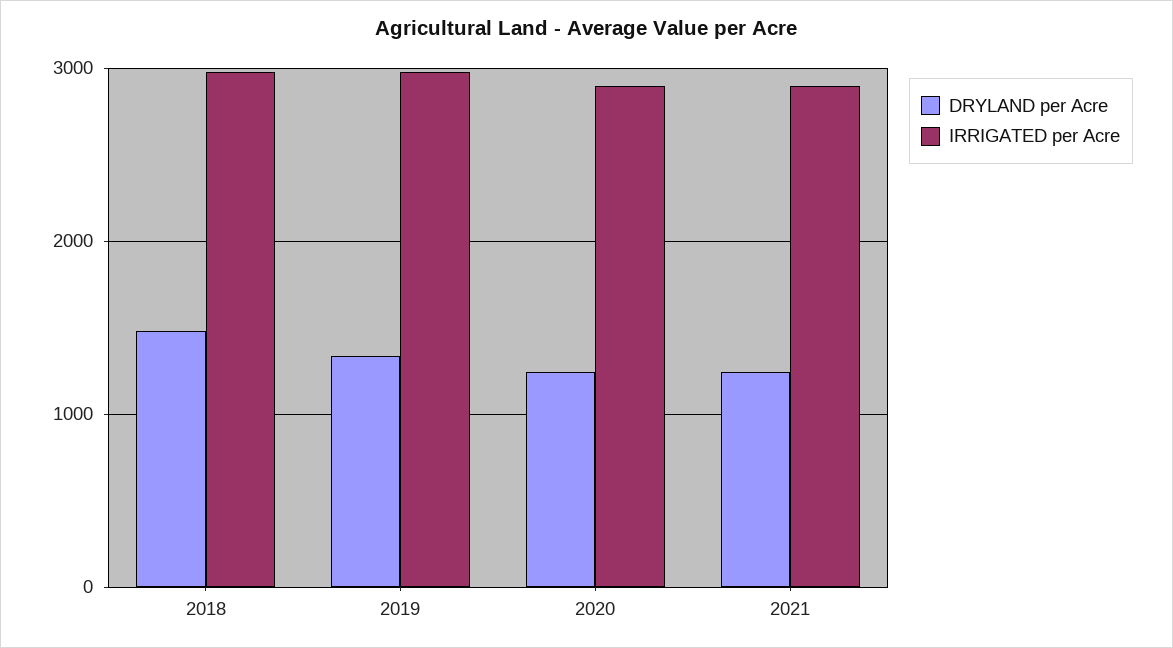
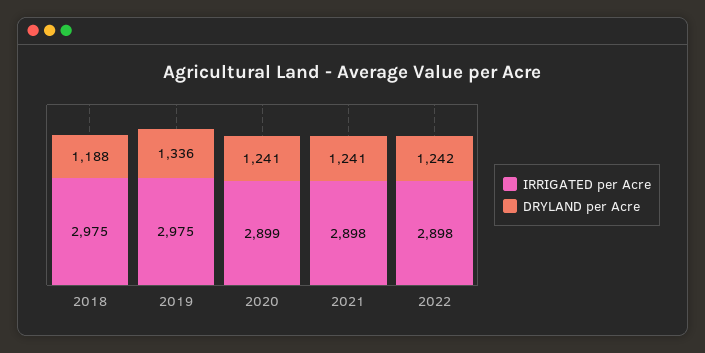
DRYLAND per Acre, 2018: 1500 -> 1188
IRRIGATED per Acre, 2022: none -> 2898
DRYLAND per Acre, 2022: none -> 1242

